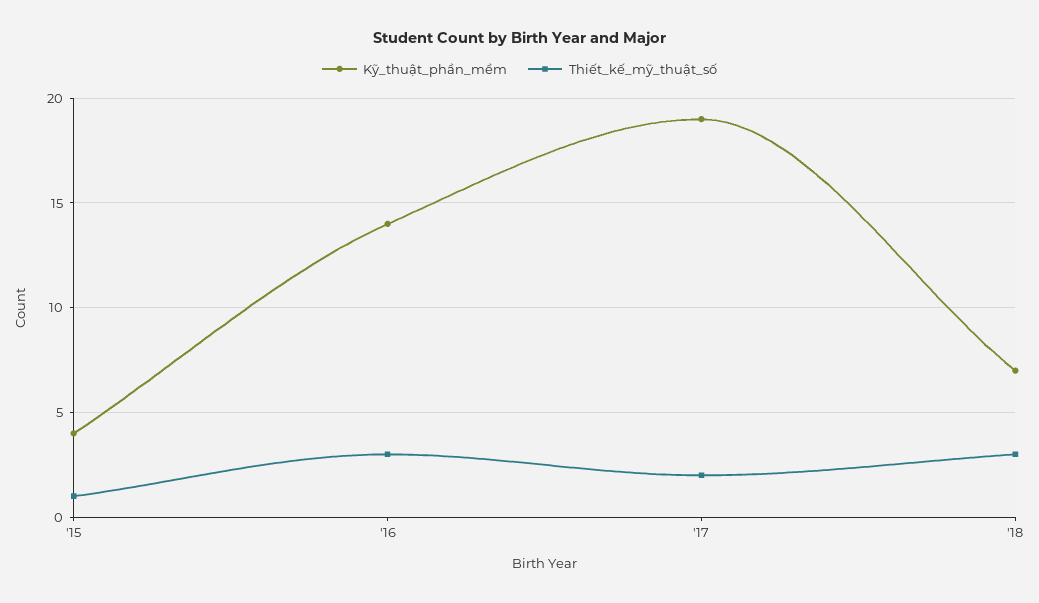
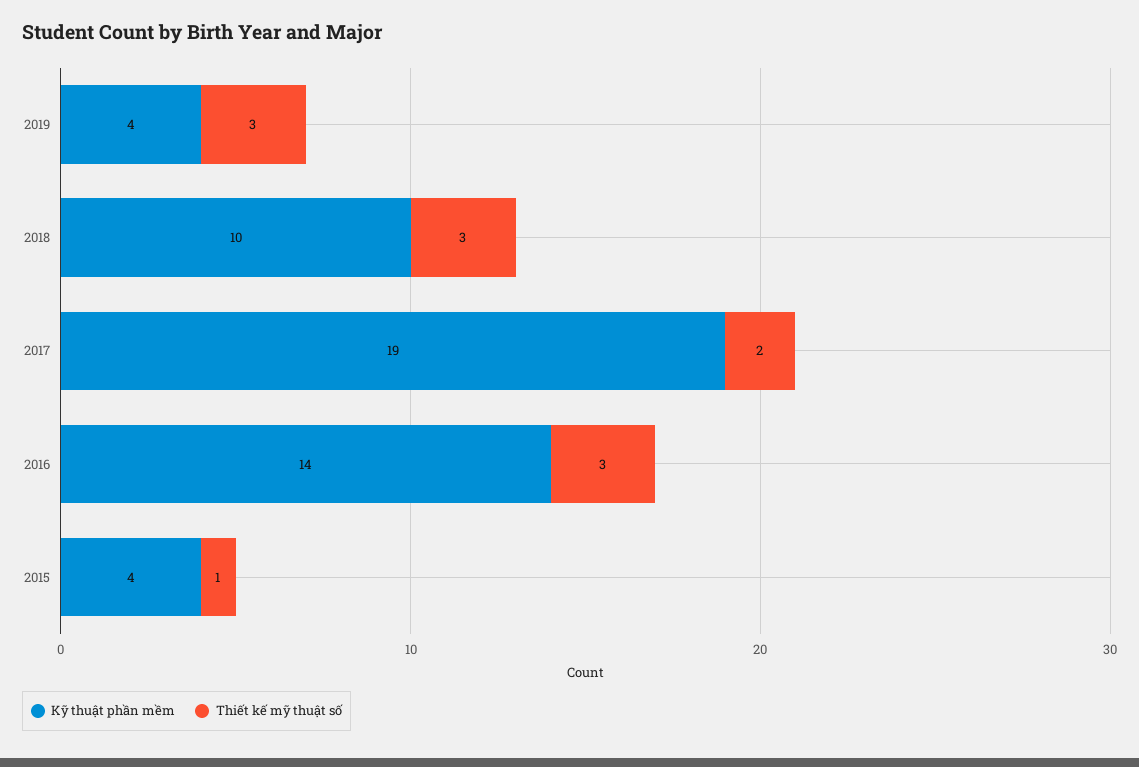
Kỹ_thuật_phần_mềm, '18: 7 -> 10
Kỹ_thuật_phần_mềm, 2019: none -> 4
Thiết_kế_mỹ_thuật_số, 2019: none -> 3

